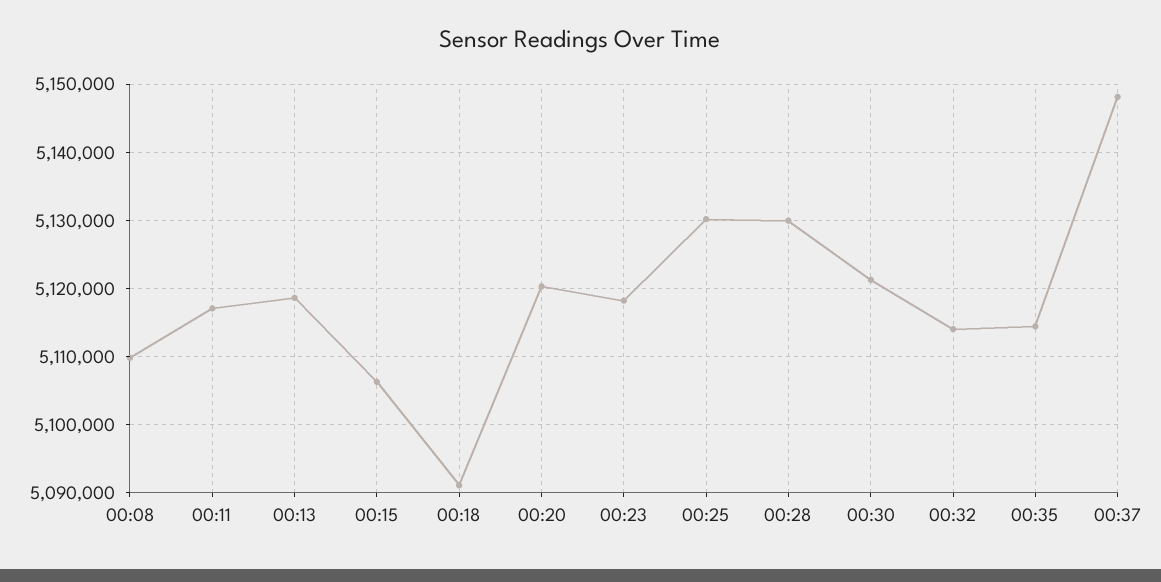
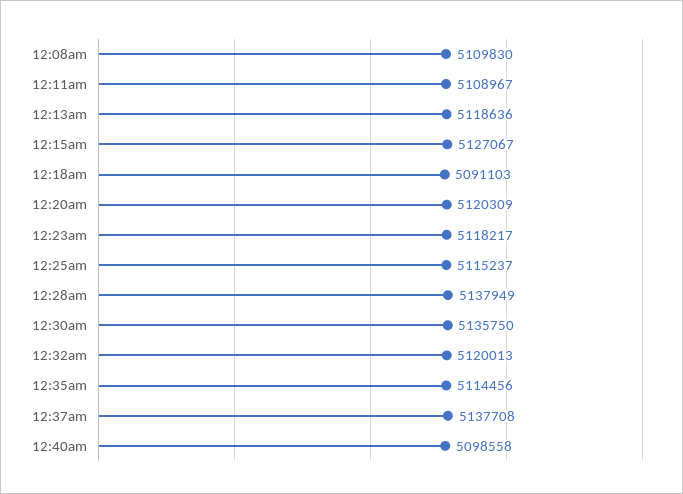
00:11: 5117000 -> 5108967
00:15: 5106000 -> 5127067
00:25: 5130000 -> 5115237
00:28: 5130000 -> 5137949
00:30: 5121000 -> 5135750
00:32: 5114000 -> 5120013
00:37: 5148000 -> 5137708
12:40am: none -> 5098558

